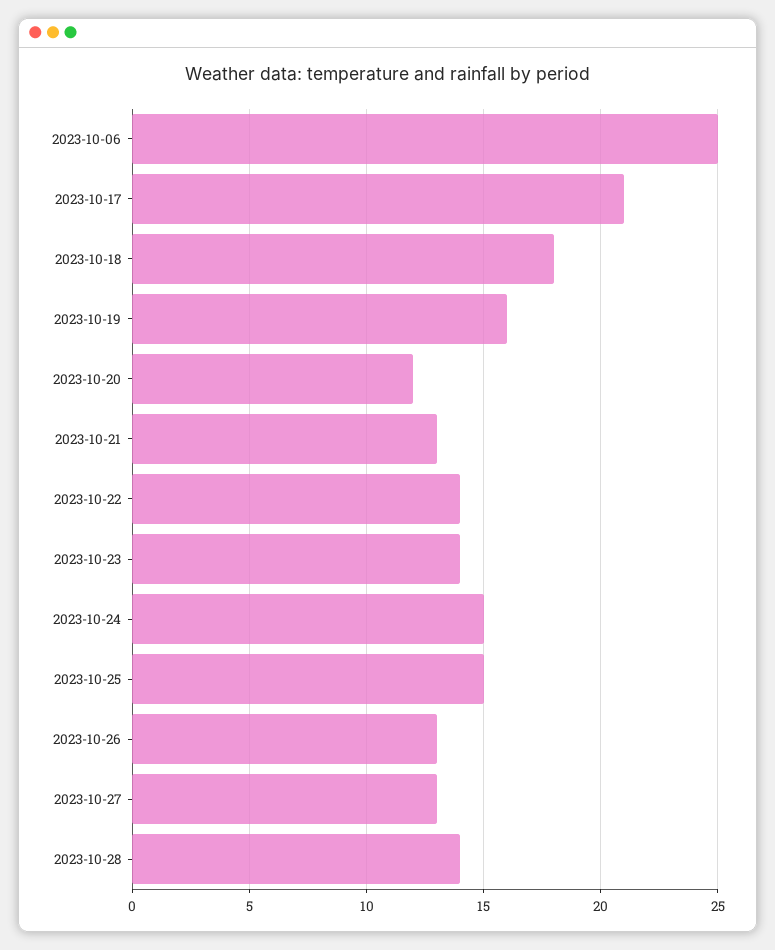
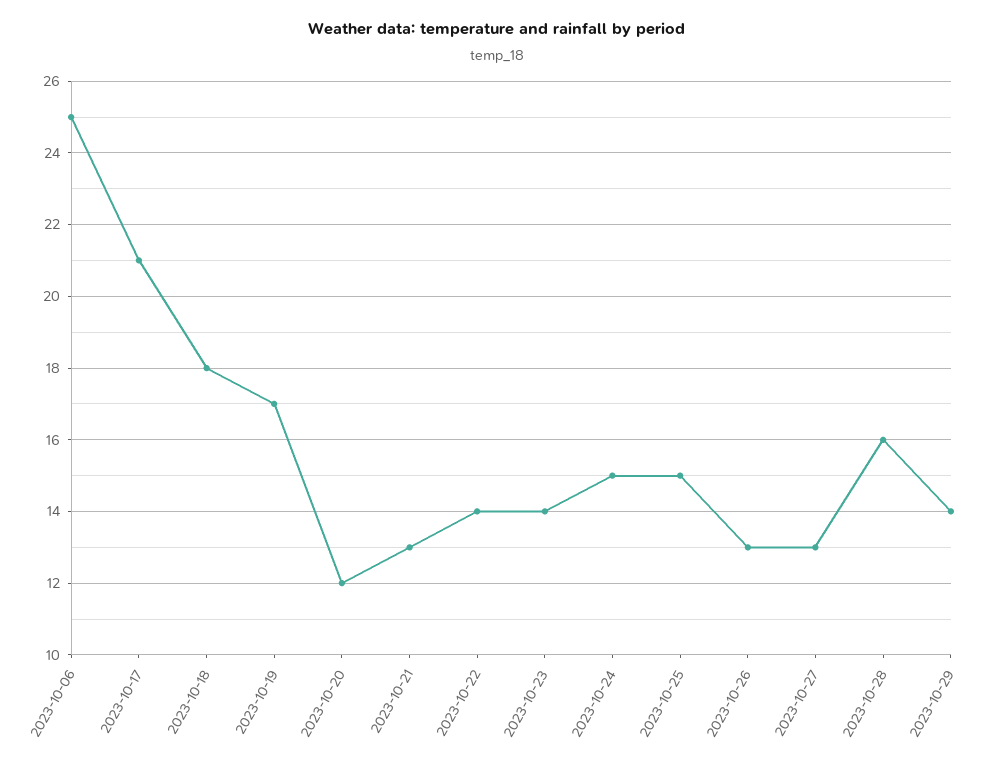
2023-10-19: 16 -> 17
2023-10-28: 14 -> 16
2023-10-29: none -> 14

